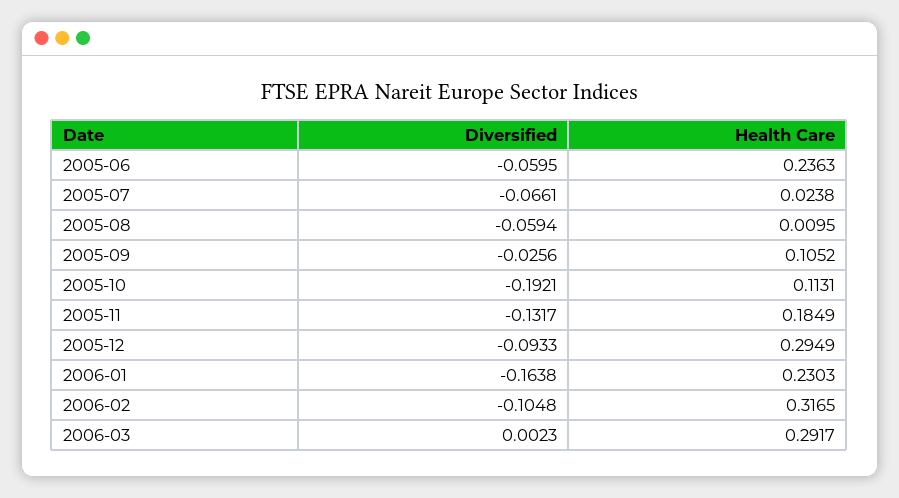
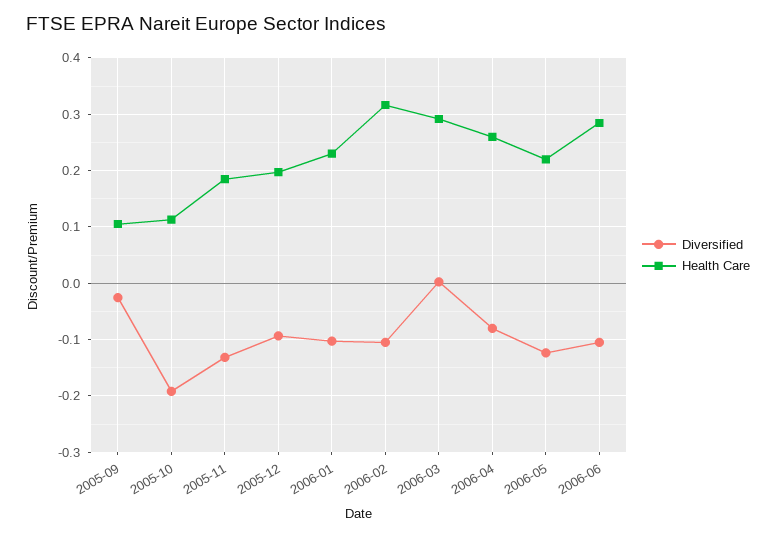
Diversified, 2005-06: -0.0595 -> none
Health Care, 2005-06: 0.2363 -> none
Diversified, 2005-07: -0.0661 -> none
Health Care, 2005-07: 0.0238 -> none
Diversified, 2005-08: -0.0594 -> none
Health Care, 2005-08: 0.0095 -> none
Health Care, 2005-12: 0.2949 -> 0.2
Diversified, 2006-01: -0.1638 -> -0.1
Diversified, 2006-04: none -> -0.08
Health Care, 2006-04: none -> 0.26
Diversified, 2006-05: none -> -0.12
Health Care, 2006-05: none -> 0.22
Diversified, 2006-06: none -> -0.1
Health Care, 2006-06: none -> 0.28

